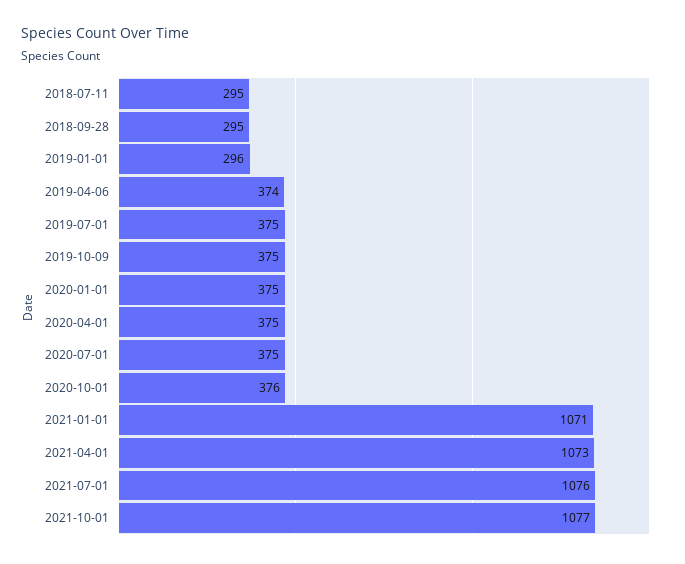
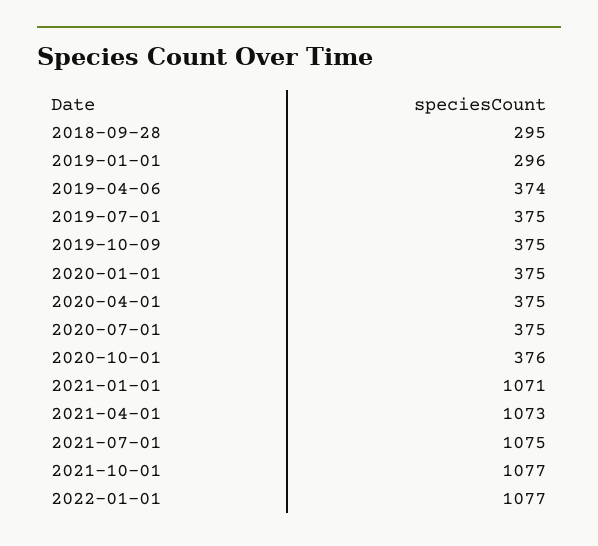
2018-07-11: 295 -> none
2021-07-01: 1076 -> 1075
2022-01-01: none -> 1077

